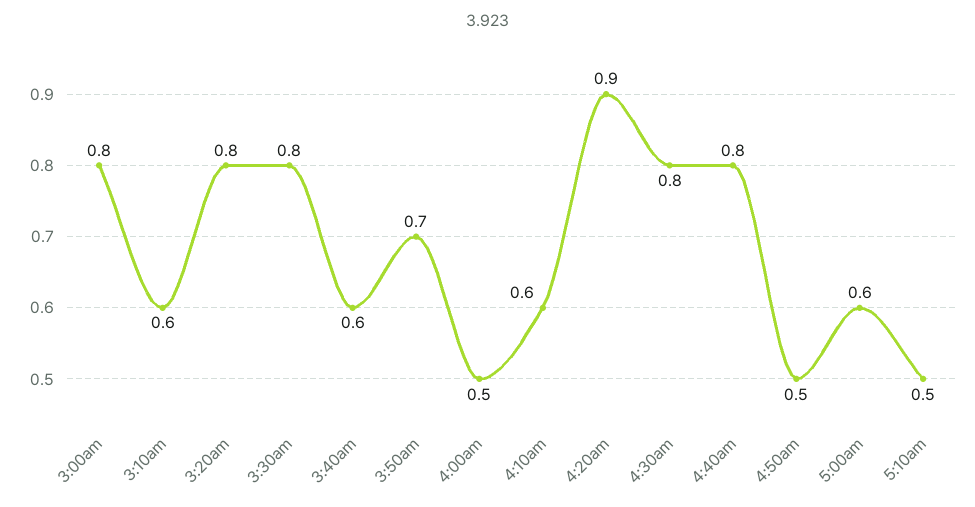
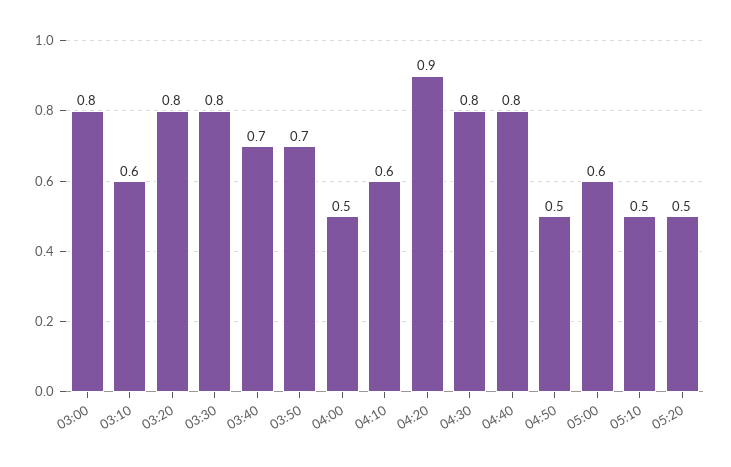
3:40am: 0.6 -> 0.7
05:20: none -> 0.5

